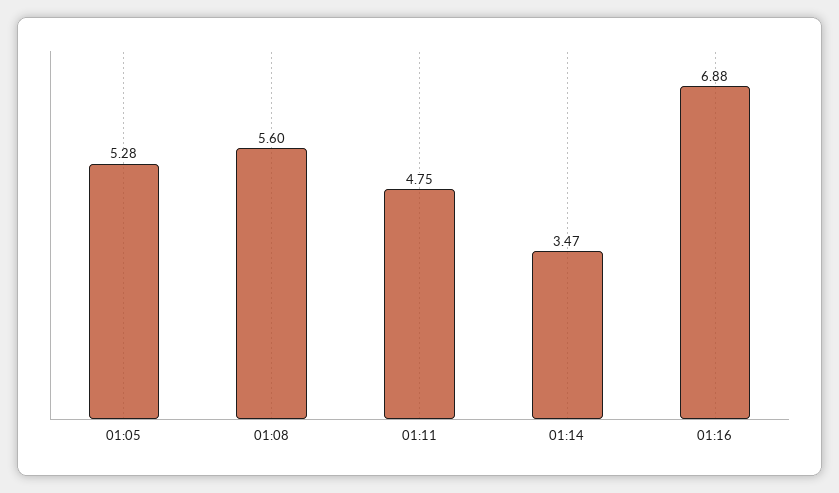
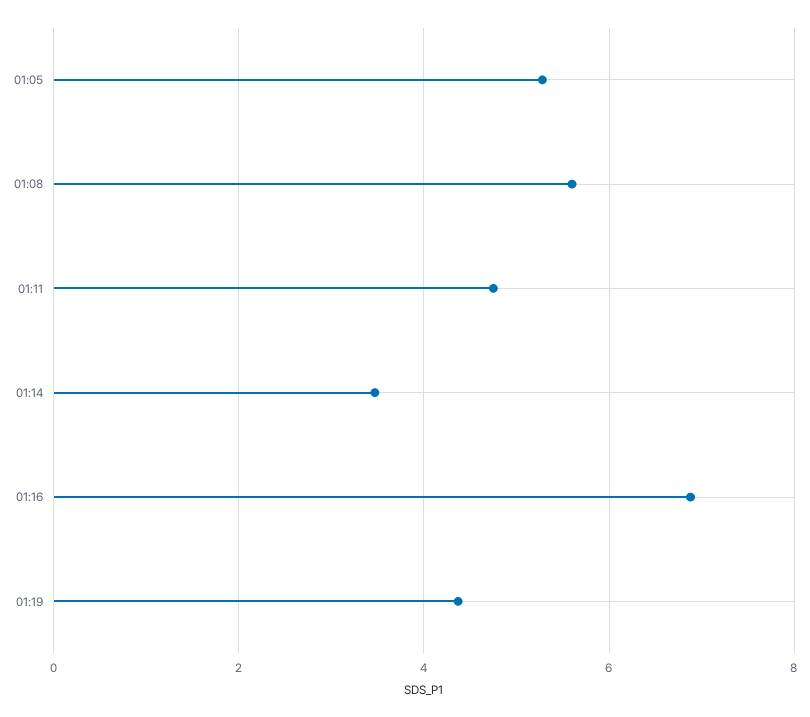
01:19: none -> 4.4

